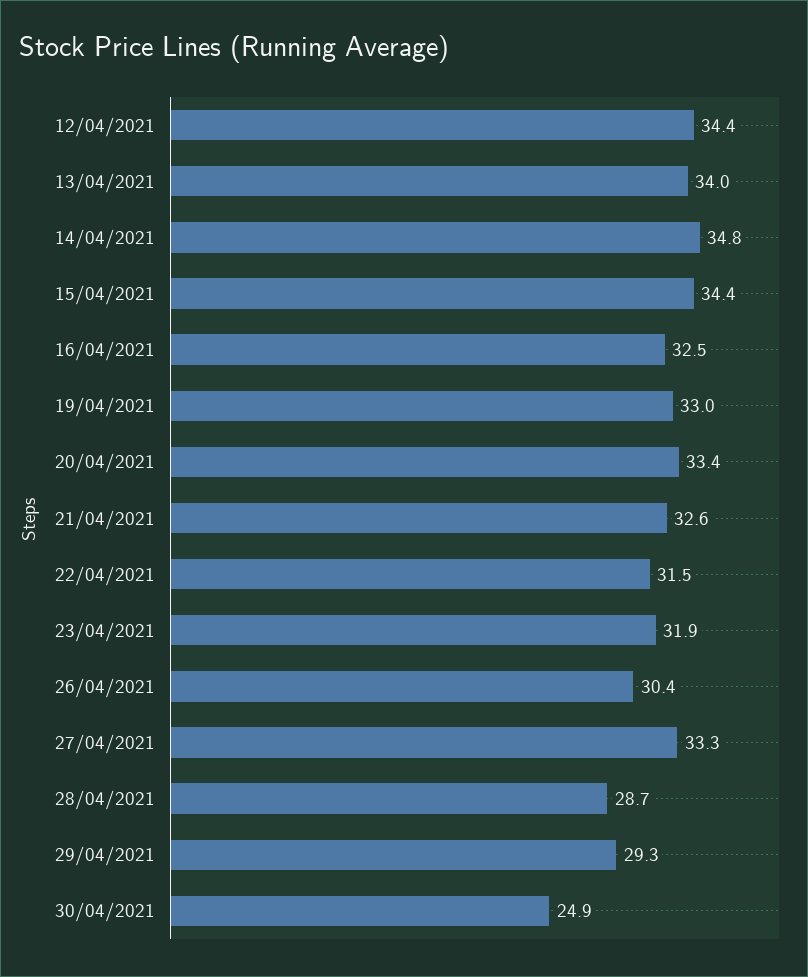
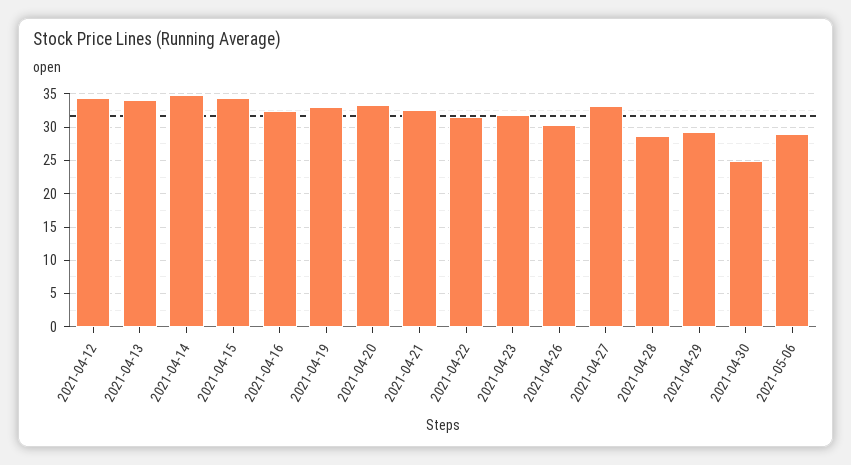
2021-05-06: none -> 29

